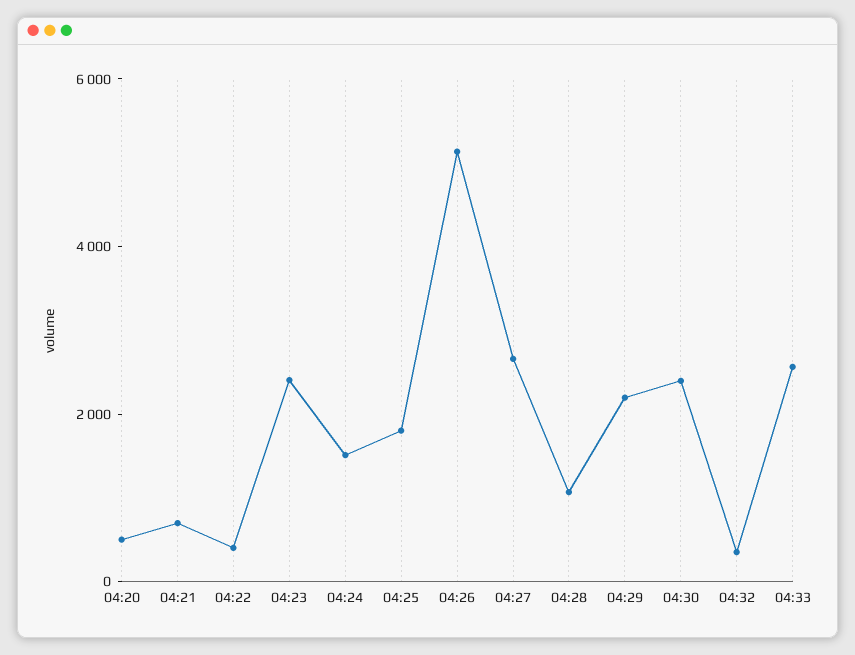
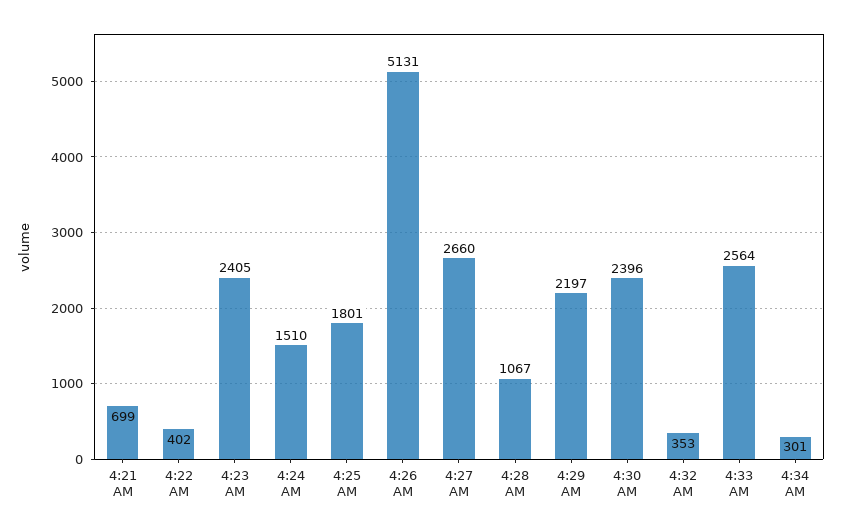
04:20: 500 -> none
4:34 AM: none -> 301

